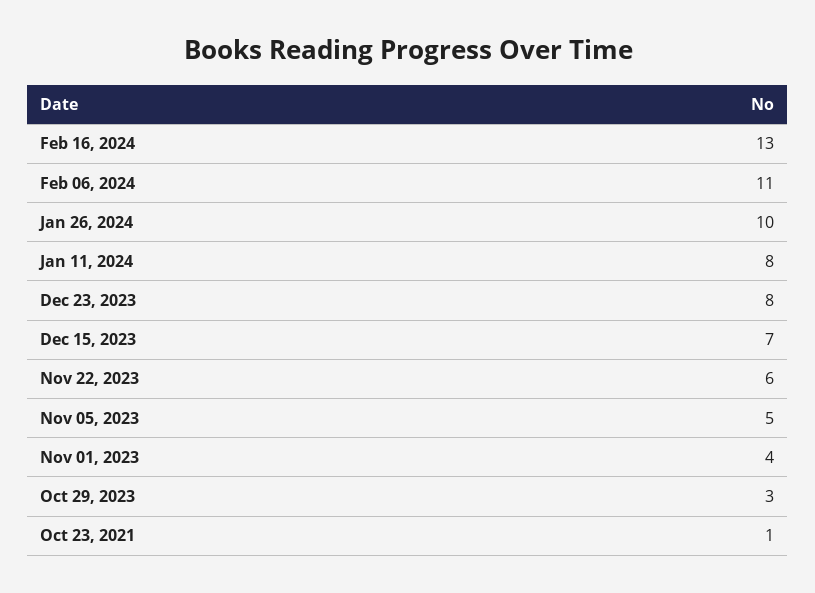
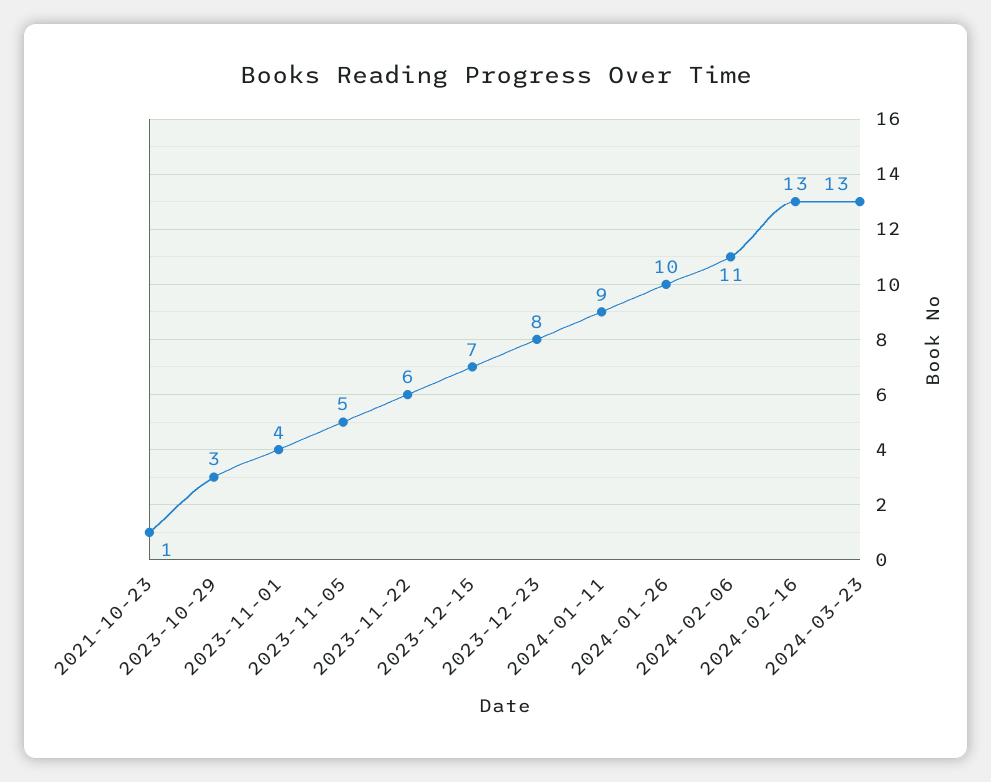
Jan 11, 2024: 8 -> 9
2024-03-23: none -> 13

